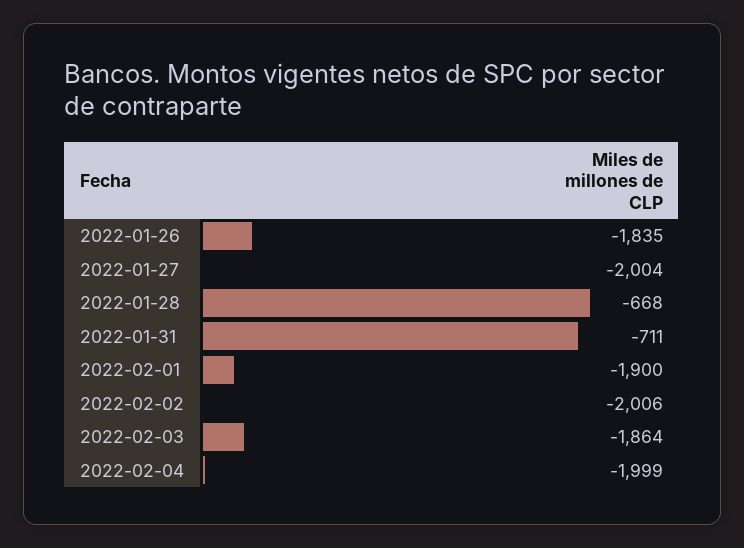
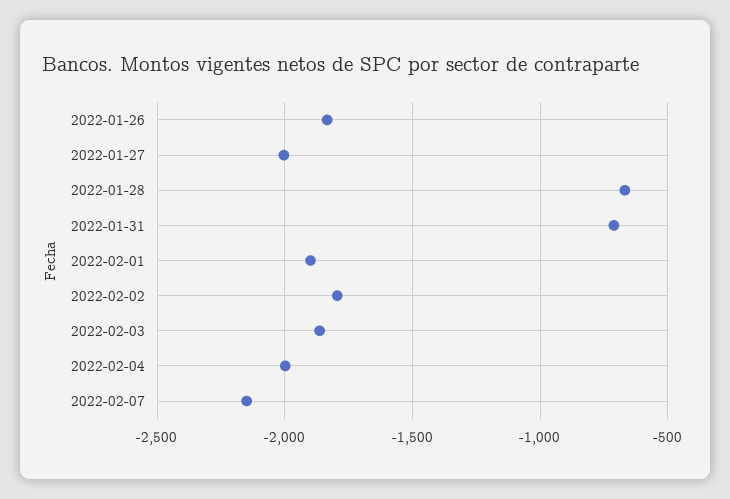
2022-02-02: -2006 -> -1800
2022-02-07: none -> -2150

